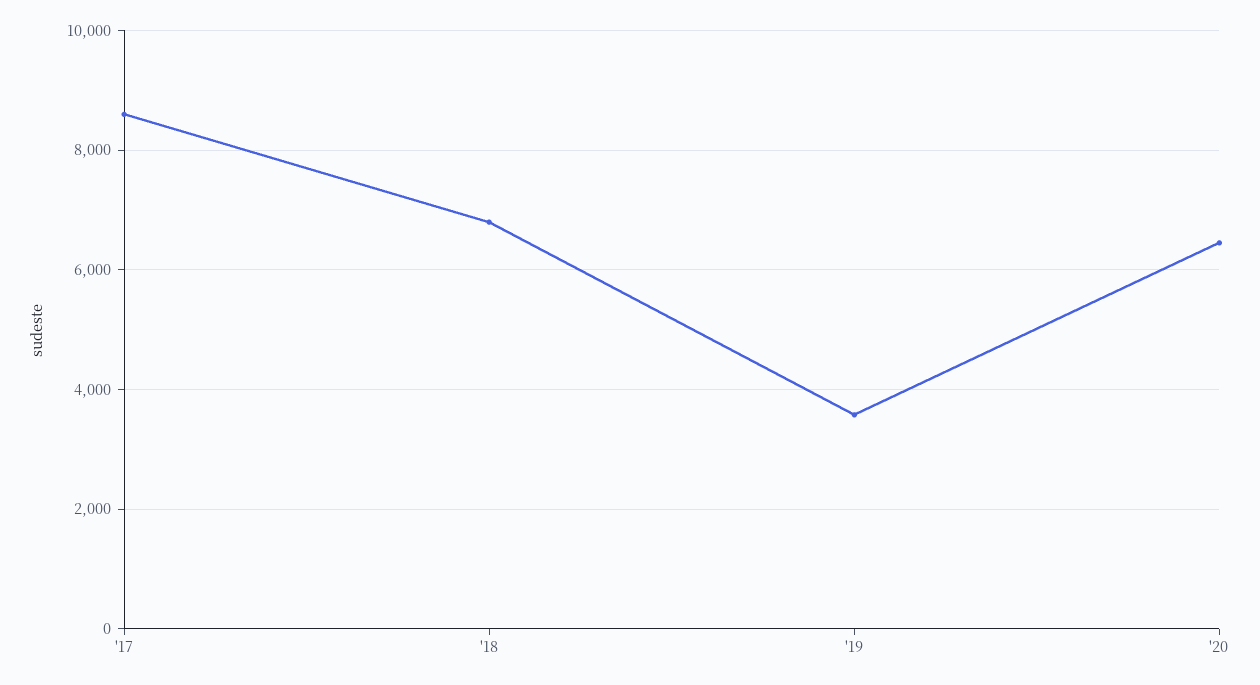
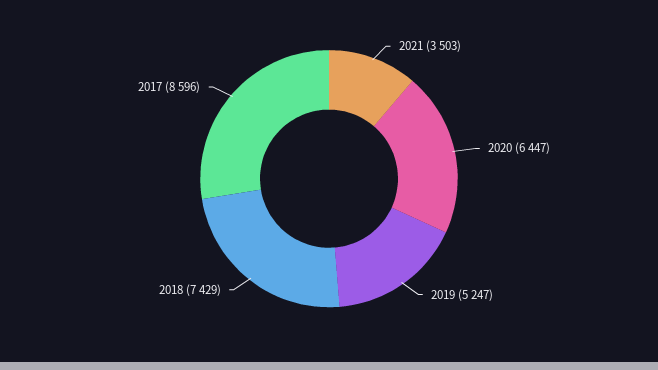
'18: 6800 -> 7429
'19: 3600 -> 5247
2021: none -> 3503

